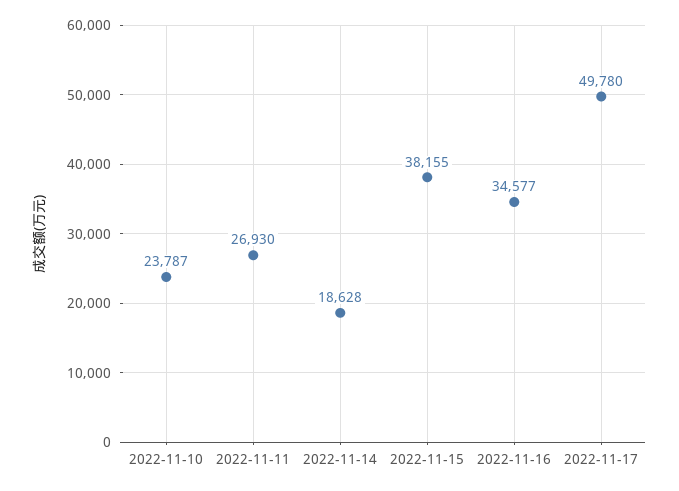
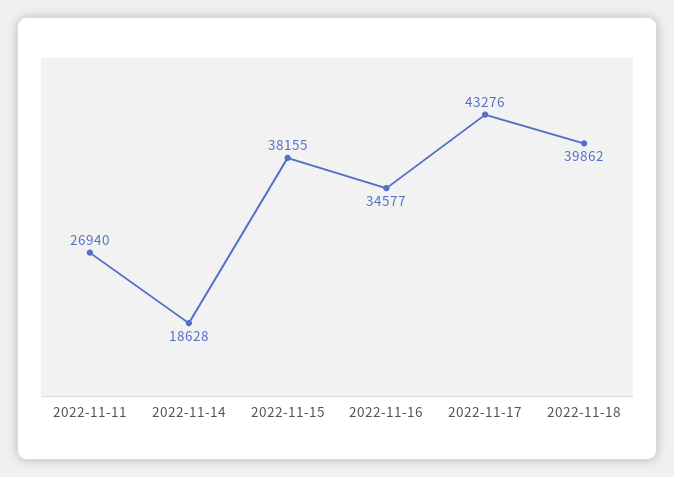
2022-11-10: 23787 -> none
2022-11-11: 26930 -> 26940
2022-11-17: 49780 -> 43276
2022-11-18: none -> 39862

